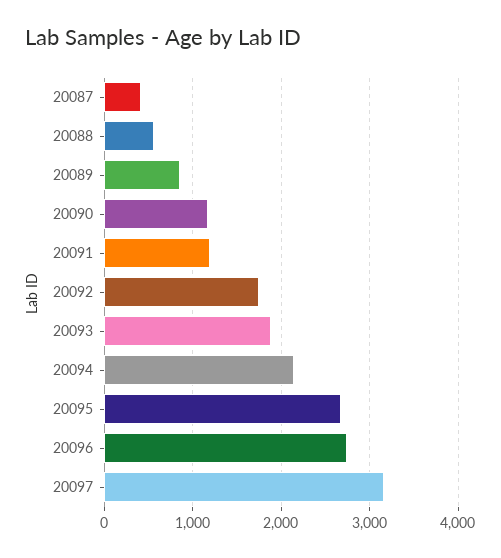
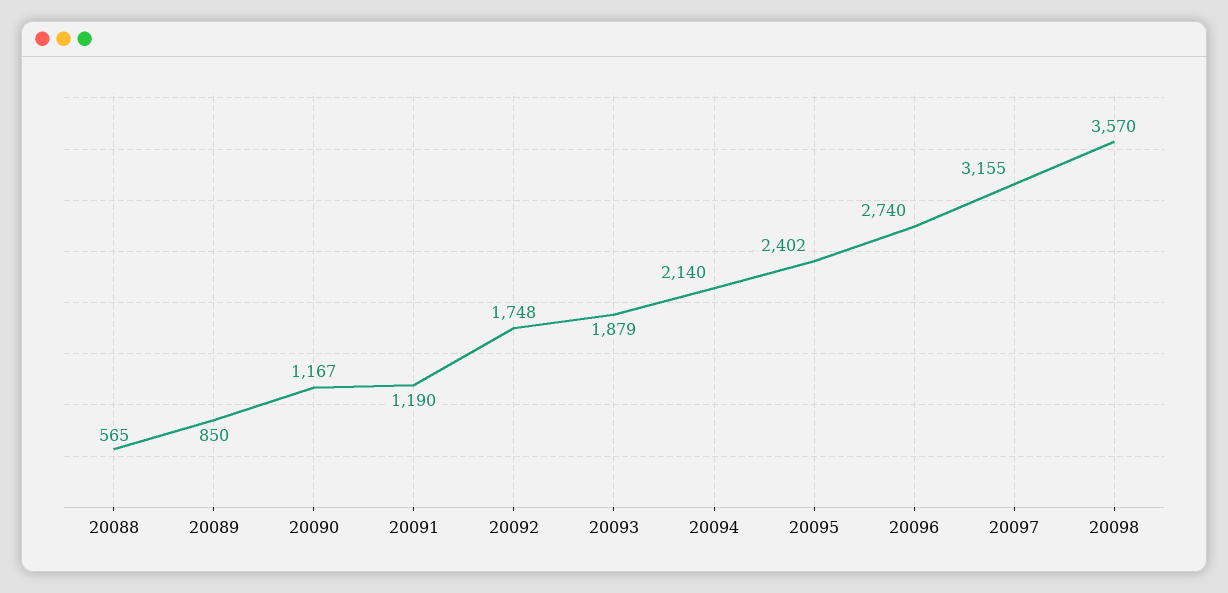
20087: 400 -> none
20095: 2700 -> 2402
20098: none -> 3570

